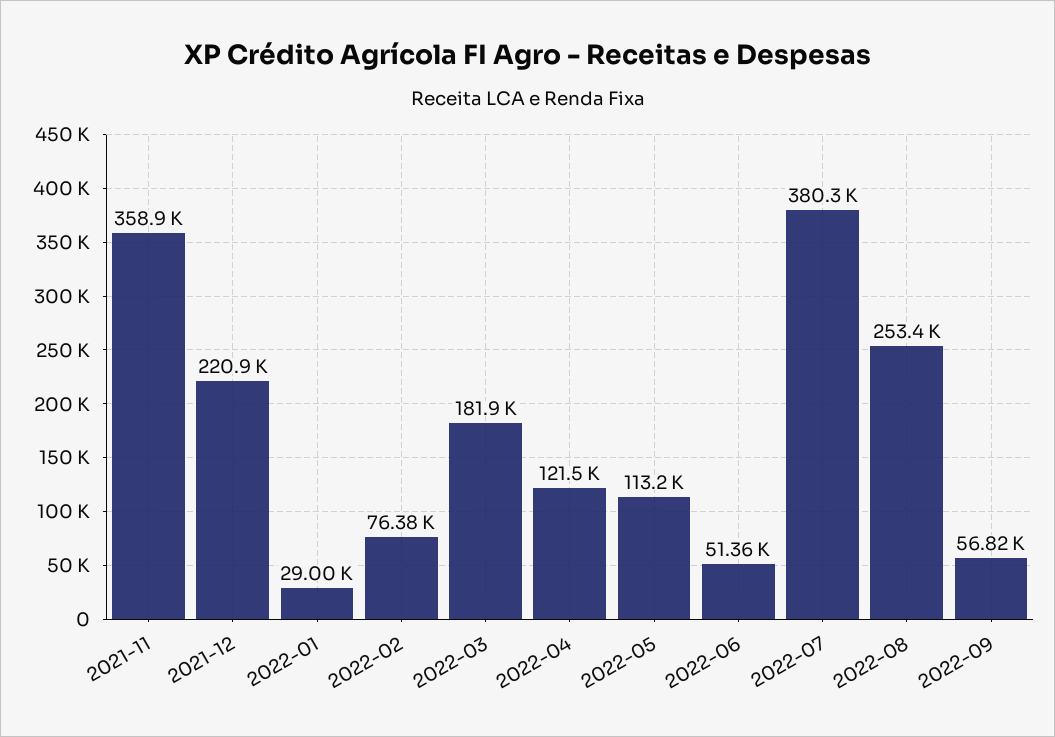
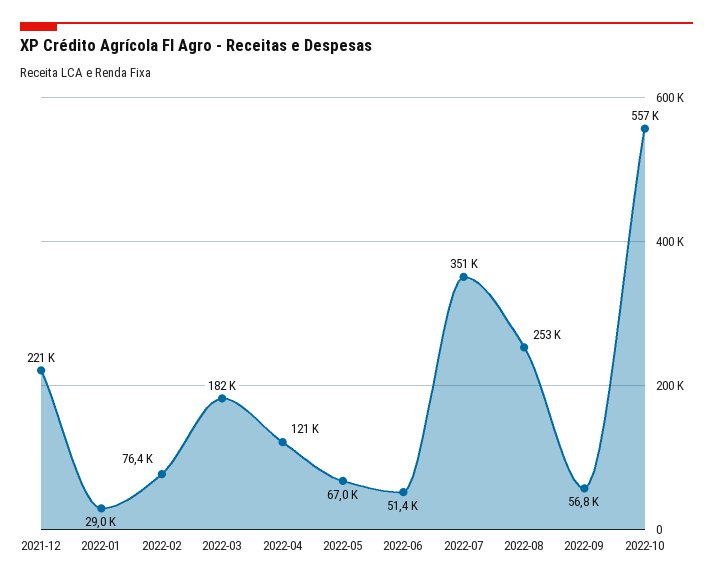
2021-11: 358900 -> none
2022-05: 113200 -> 67000
2022-07: 380300 -> 351000
2022-10: none -> 557000

